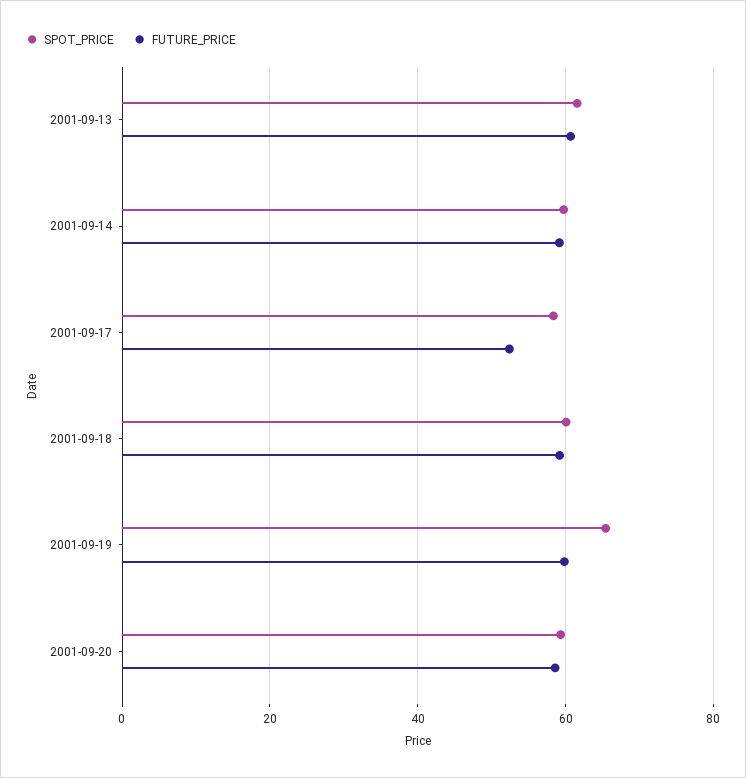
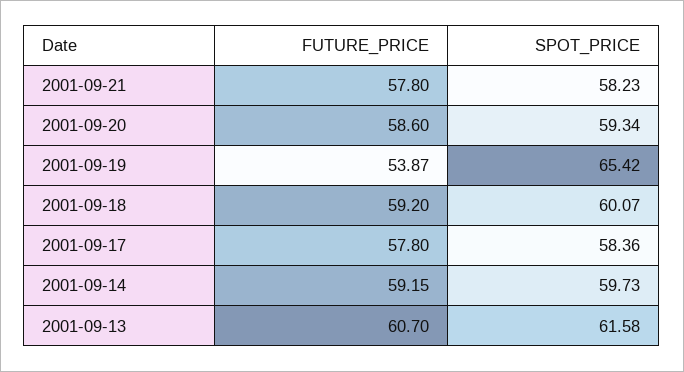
FUTURE_PRICE, 2001-09-17: 52 -> 57.8
FUTURE_PRICE, 2001-09-19: 60 -> 53.87
FUTURE_PRICE, 2001-09-21: none -> 57.8
SPOT_PRICE, 2001-09-21: none -> 58.23

